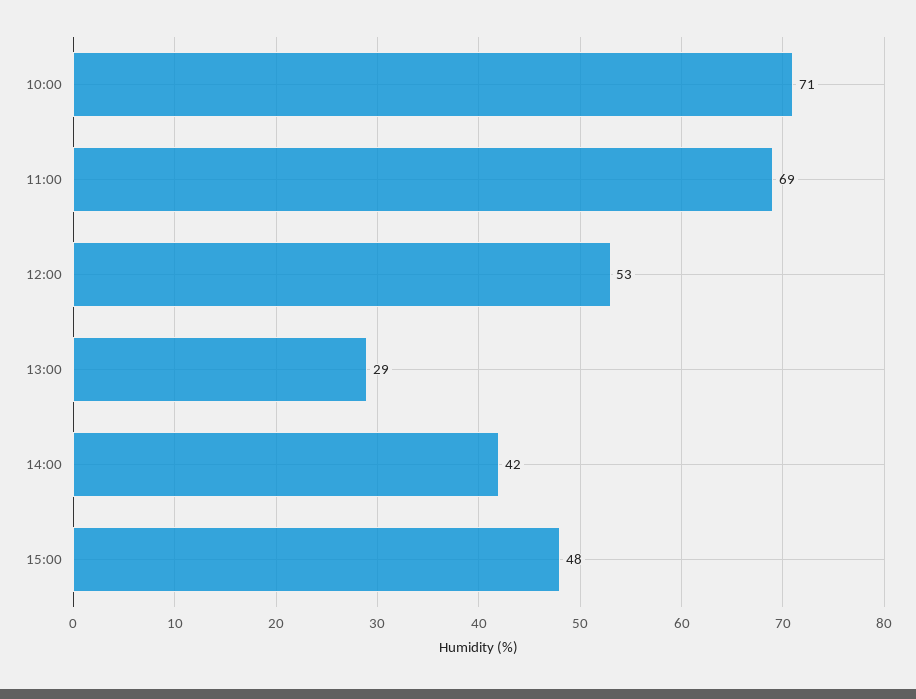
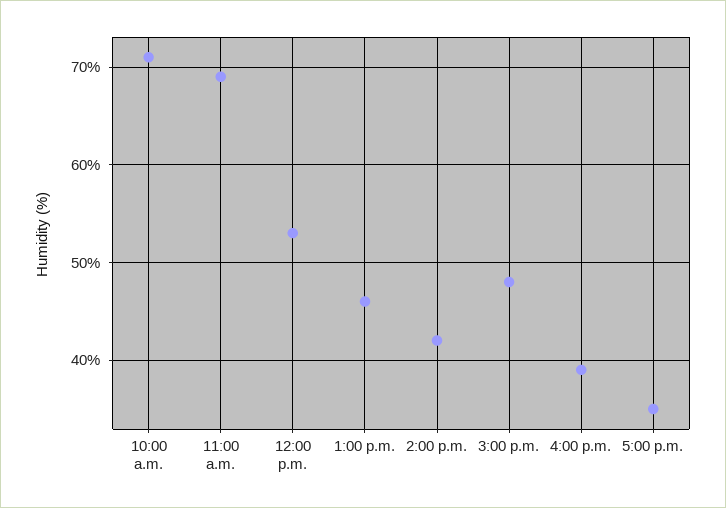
13:00: 29 -> 46
4:00 p.m.: none -> 39
5:00 p.m.: none -> 35

